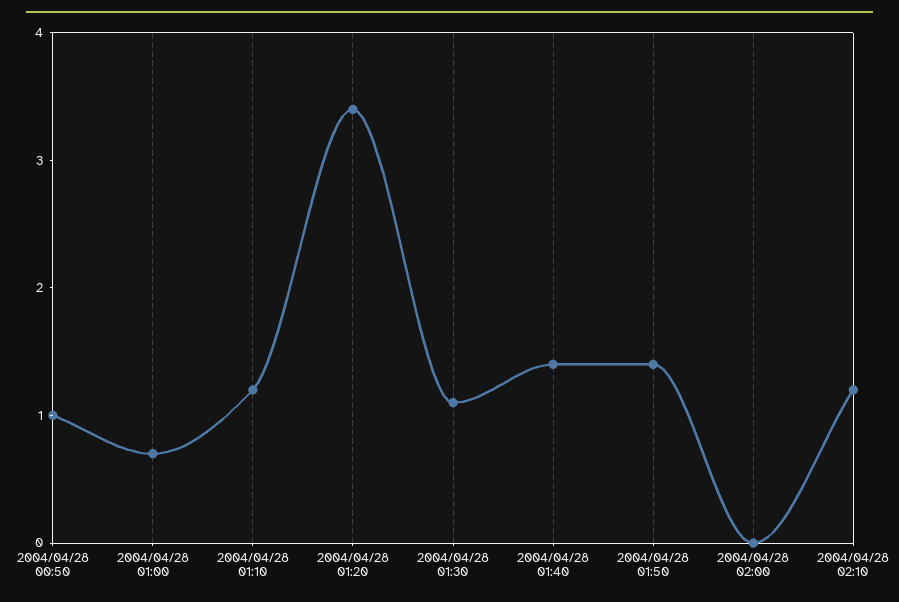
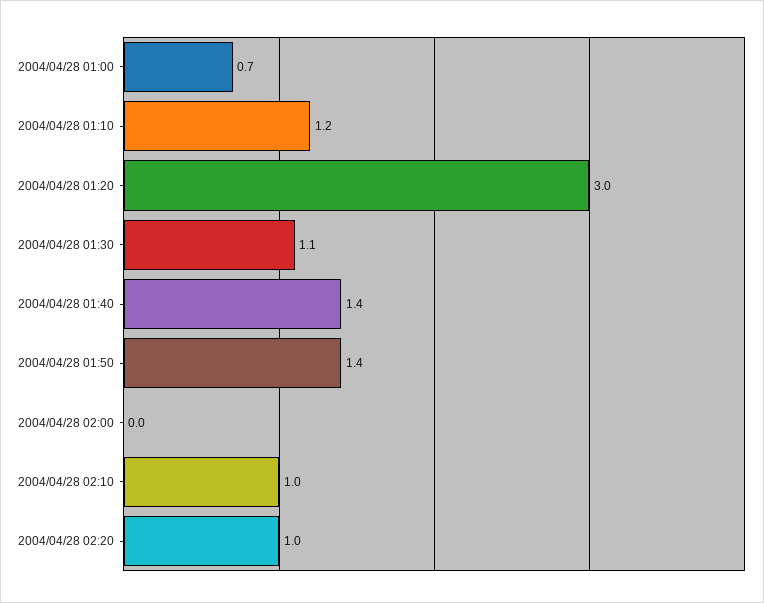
2004/04/28 00:50: 1 -> none
2004/04/28 01:20: 3.4 -> 3
2004/04/28 02:10: 1.2 -> 1
2004/04/28 02:20: none -> 1

